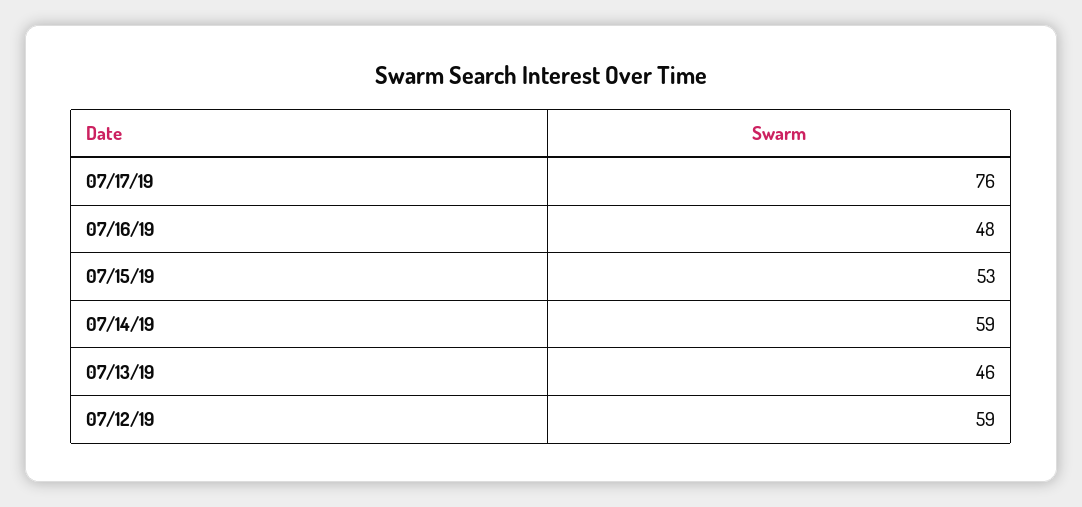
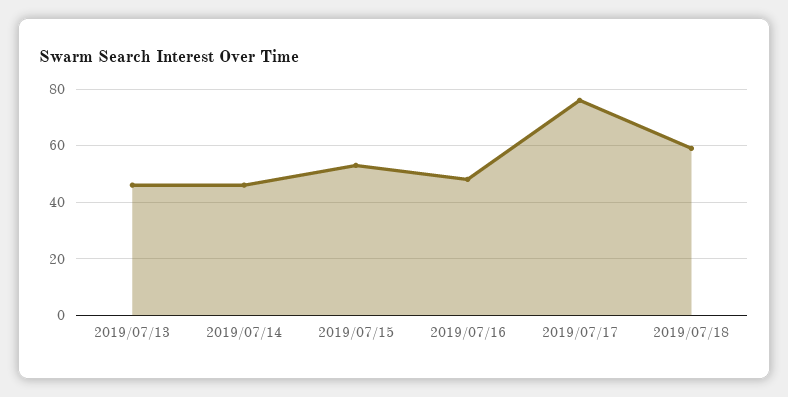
07/14/19: 59 -> 45
07/12/19: 59 -> none
2019/07/18: none -> 60

